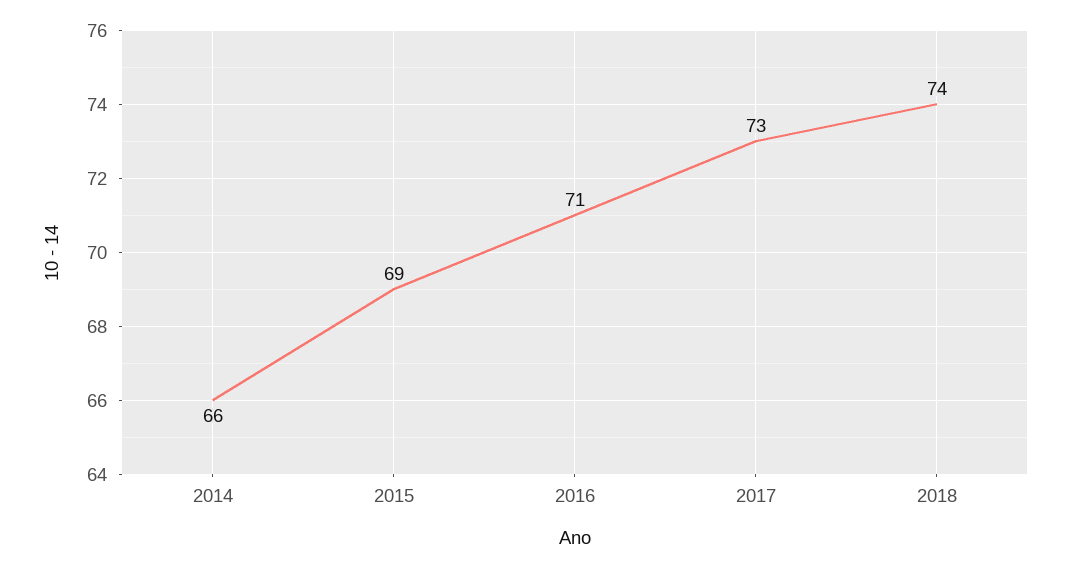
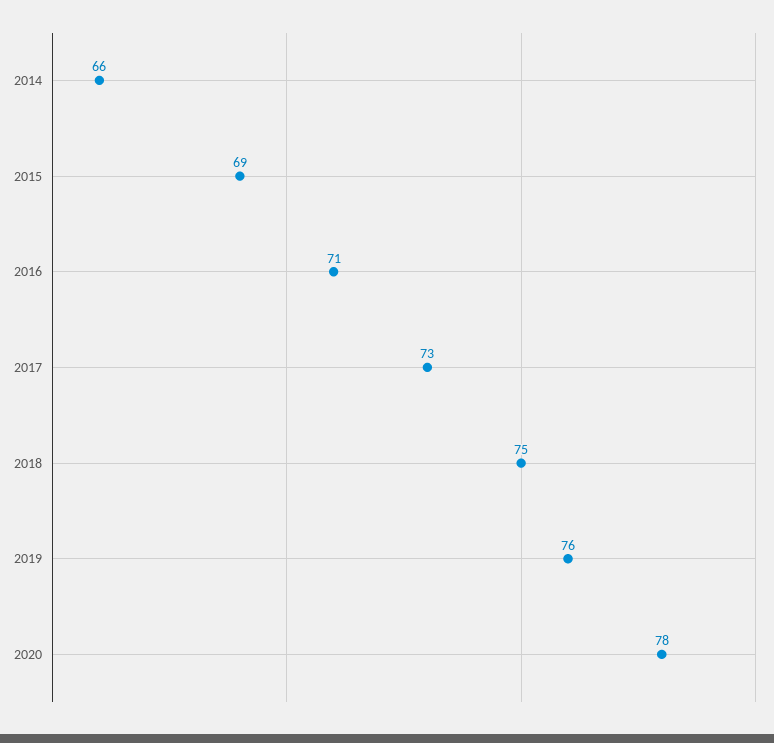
2018: 74 -> 75
2019: none -> 76
2020: none -> 78

